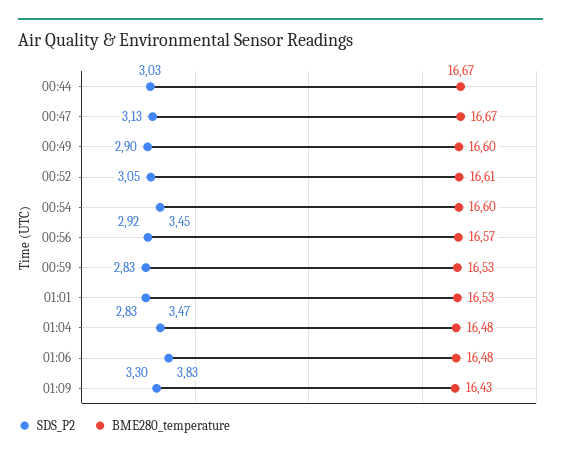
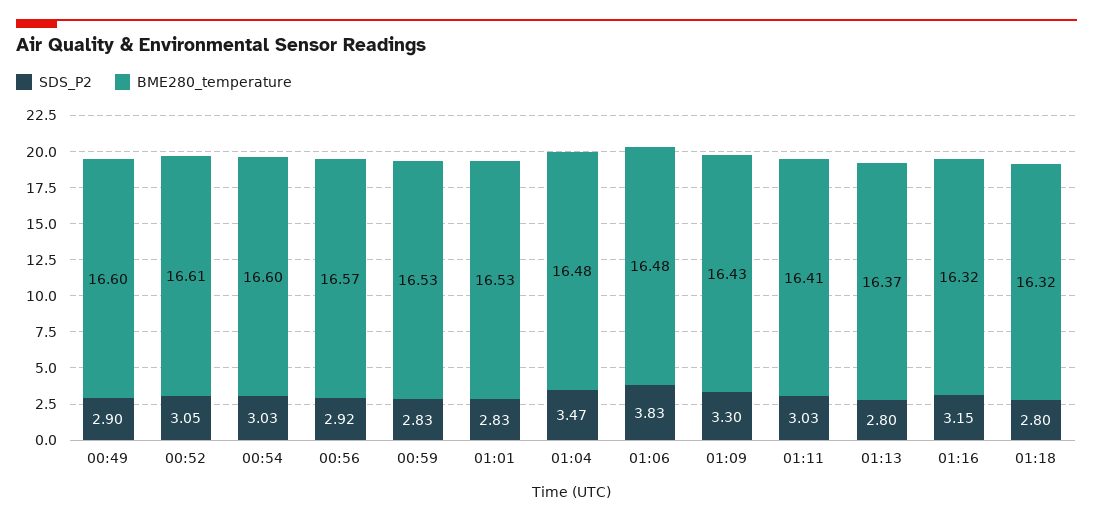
SDS_P2, 00:44: 3.03 -> none
BME280_temperature, 00:44: 16.67 -> none
SDS_P2, 00:47: 3.13 -> none
BME280_temperature, 00:47: 16.67 -> none
SDS_P2, 00:54: 3.45 -> 3.03
SDS_P2, 01:11: none -> 3.03
BME280_temperature, 01:11: none -> 16.41
SDS_P2, 01:13: none -> 2.8
BME280_temperature, 01:13: none -> 16.37
SDS_P2, 01:16: none -> 3.15
BME280_temperature, 01:16: none -> 16.32
SDS_P2, 01:18: none -> 2.8
BME280_temperature, 01:18: none -> 16.32

